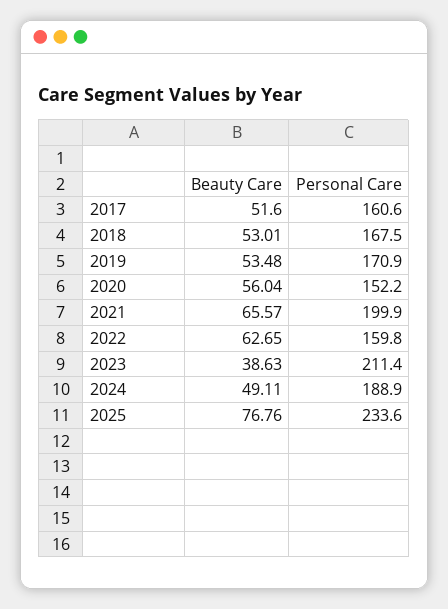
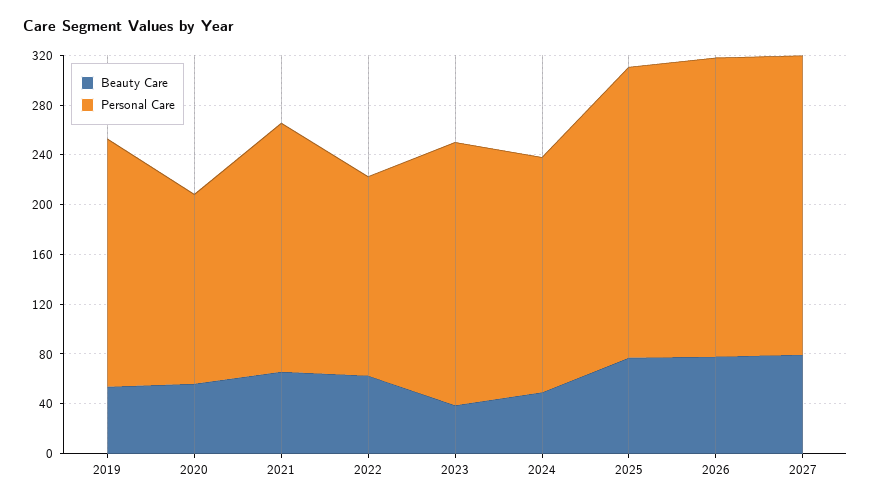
Beauty Care, 2017: 51.6 -> none
Personal Care, 2017: 160.6 -> none
Beauty Care, 2018: 53.01 -> none
Personal Care, 2018: 167.5 -> none
Personal Care, 2019: 170.9 -> 200
Beauty Care, 2026: none -> 80
Personal Care, 2026: none -> 240
Beauty Care, 2027: none -> 80
Personal Care, 2027: none -> 240

